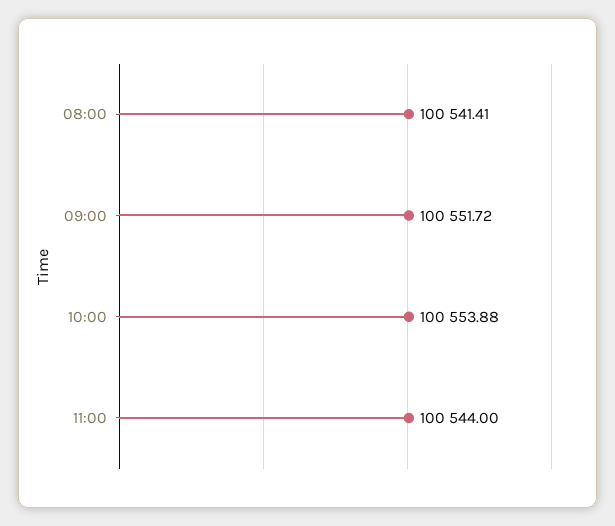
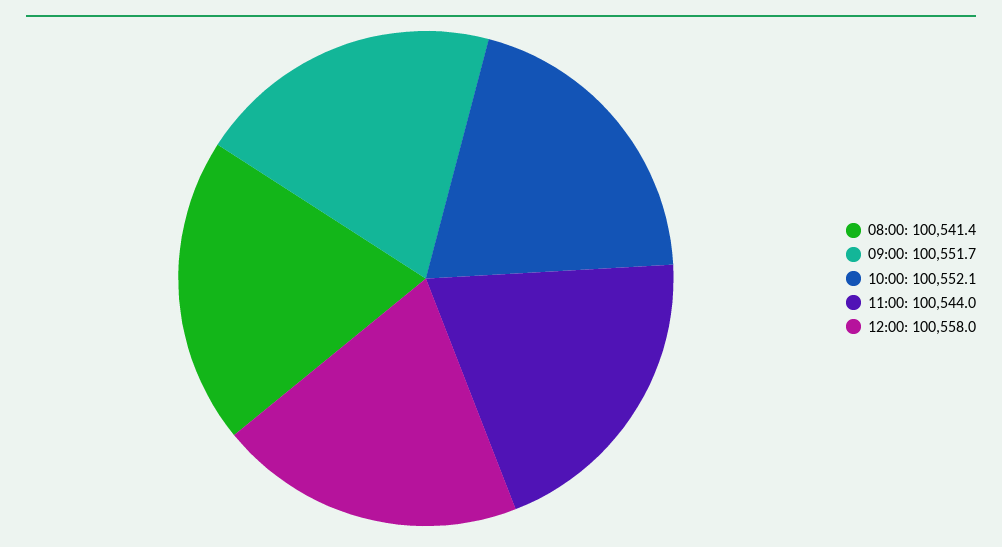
10:00: 100553.88 -> 100552.1
12:00: none -> 100558

